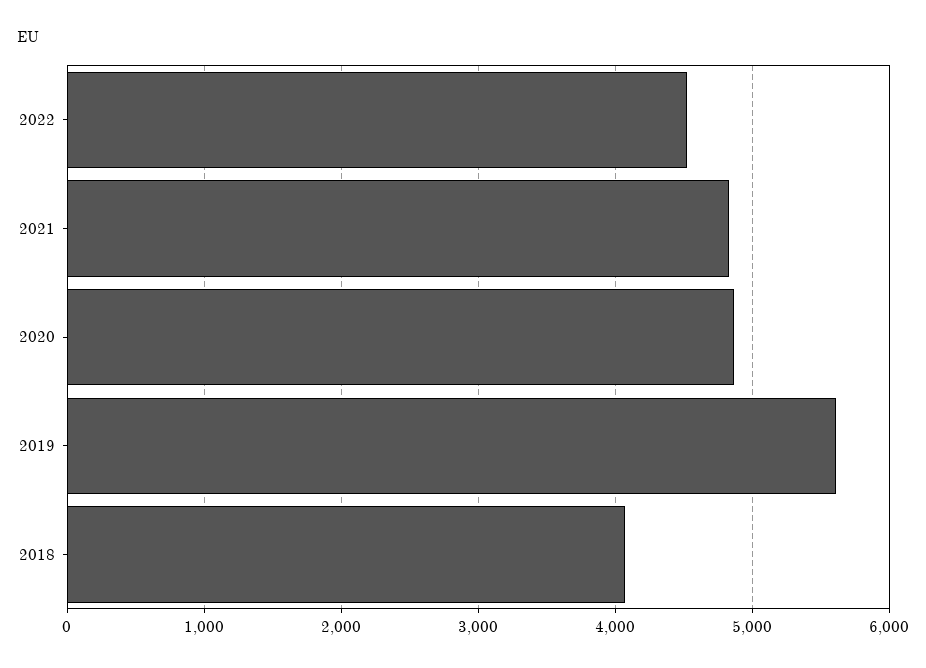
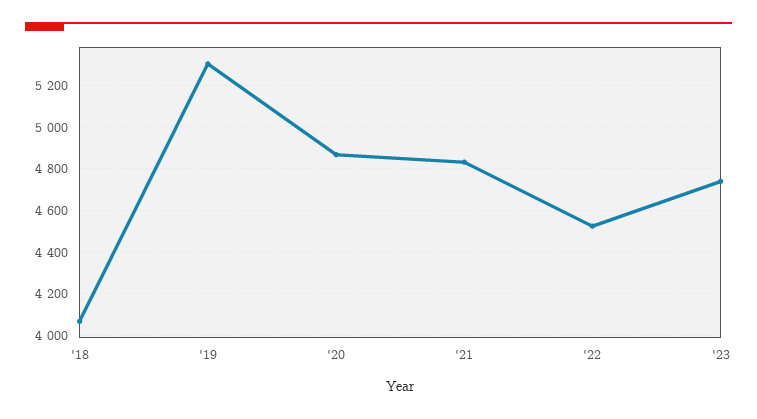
2019: 5600 -> 5300
'23: none -> 4750

